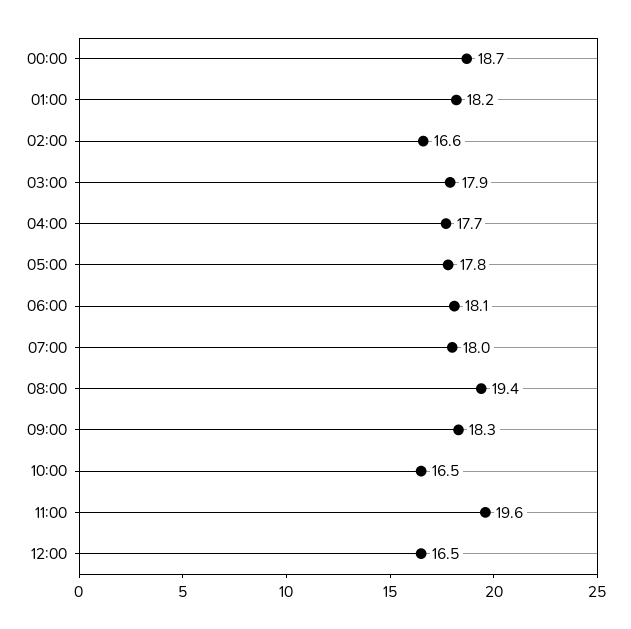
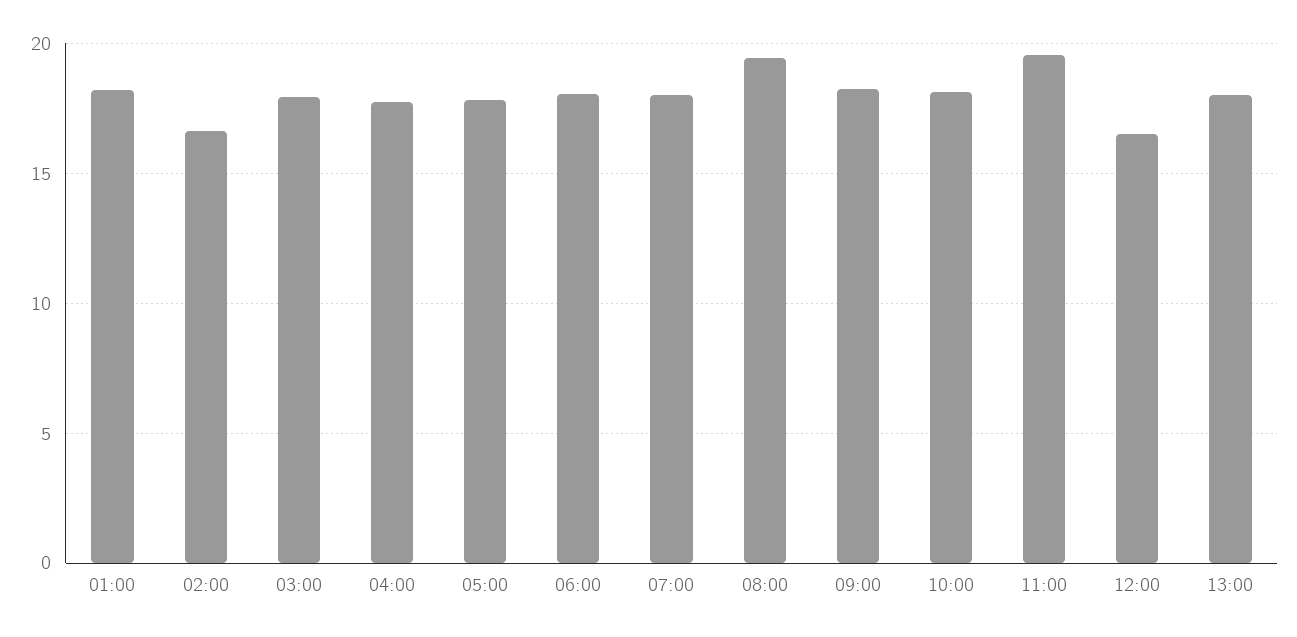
00:00: 18.7 -> none
10:00: 16.5 -> 18
13:00: none -> 18

